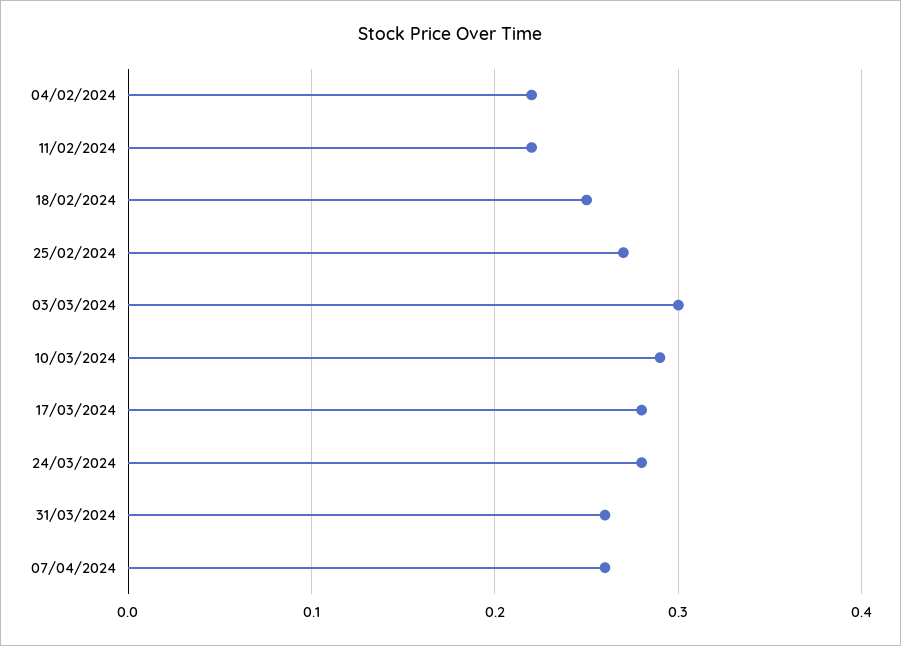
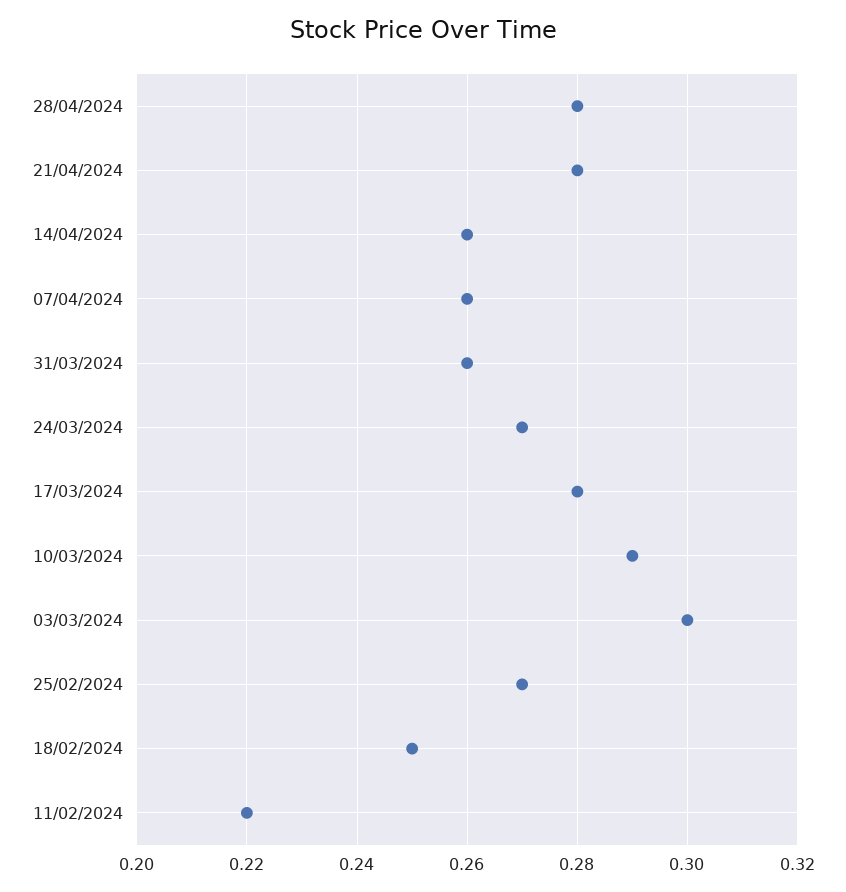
04/02/2024: 0.22 -> none
24/03/2024: 0.28 -> 0.27
28/04/2024: none -> 0.28
21/04/2024: none -> 0.28
14/04/2024: none -> 0.26

